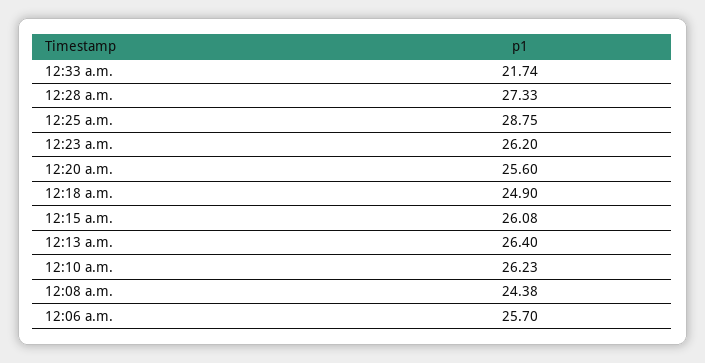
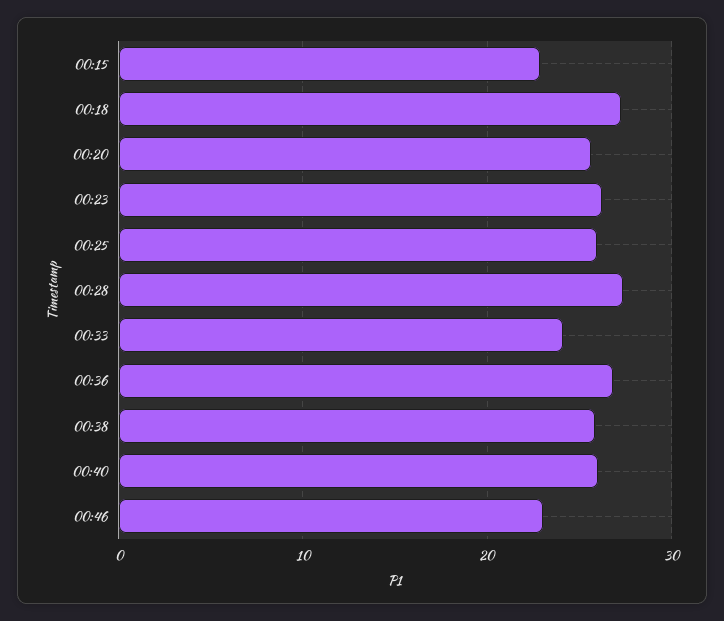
12:33 a.m.: 21.74 -> 24
12:25 a.m.: 28.75 -> 26
12:18 a.m.: 24.9 -> 27
12:15 a.m.: 26.08 -> 23
12:13 a.m.: 26.4 -> none
12:10 a.m.: 26.23 -> none
12:08 a.m.: 24.38 -> none
12:06 a.m.: 25.7 -> none
00:36: none -> 27
00:38: none -> 26
00:40: none -> 26
00:46: none -> 23

